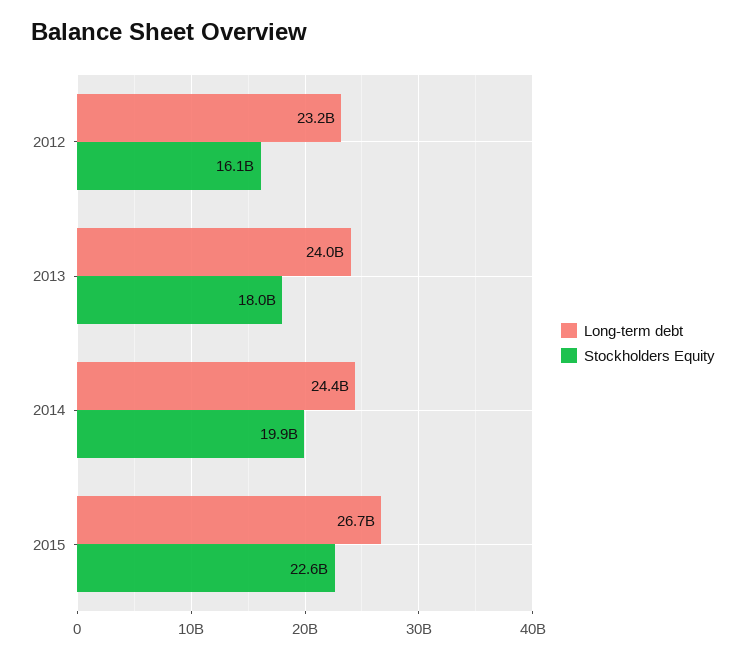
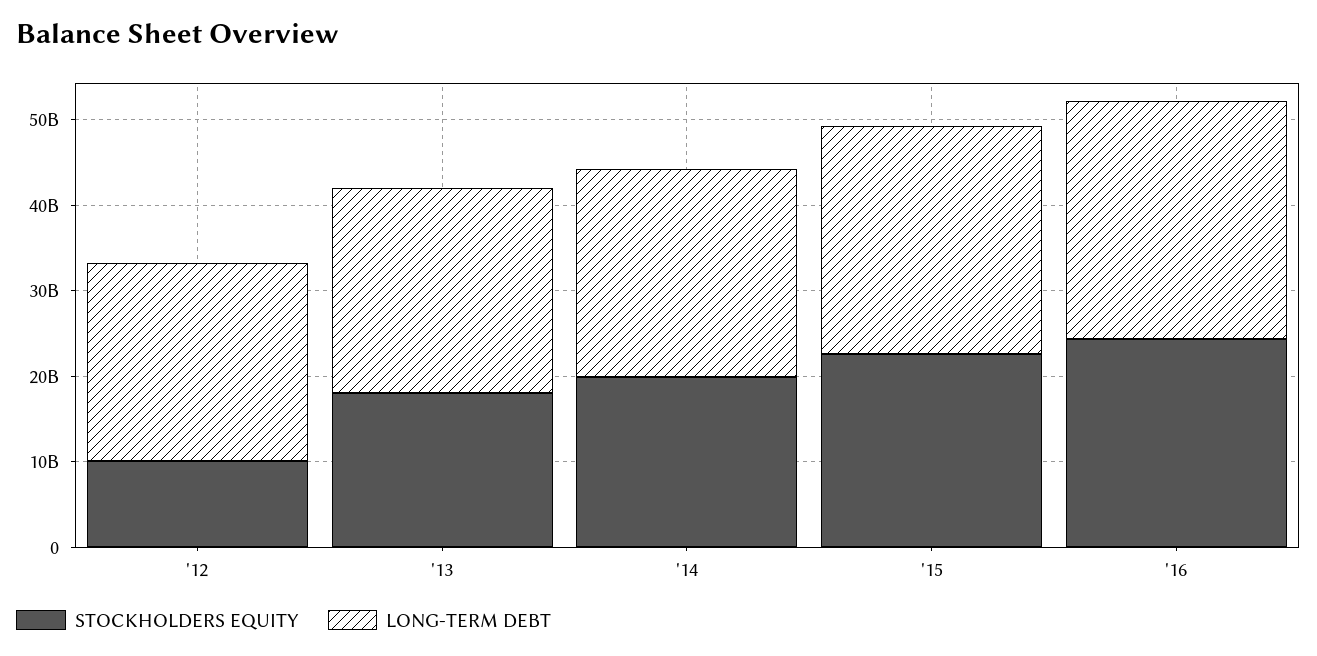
Stockholders Equity, 2012: 16100000000 -> 10000000000
Stockholders Equity, '16: none -> 24000000000
Long-term debt, '16: none -> 28000000000

